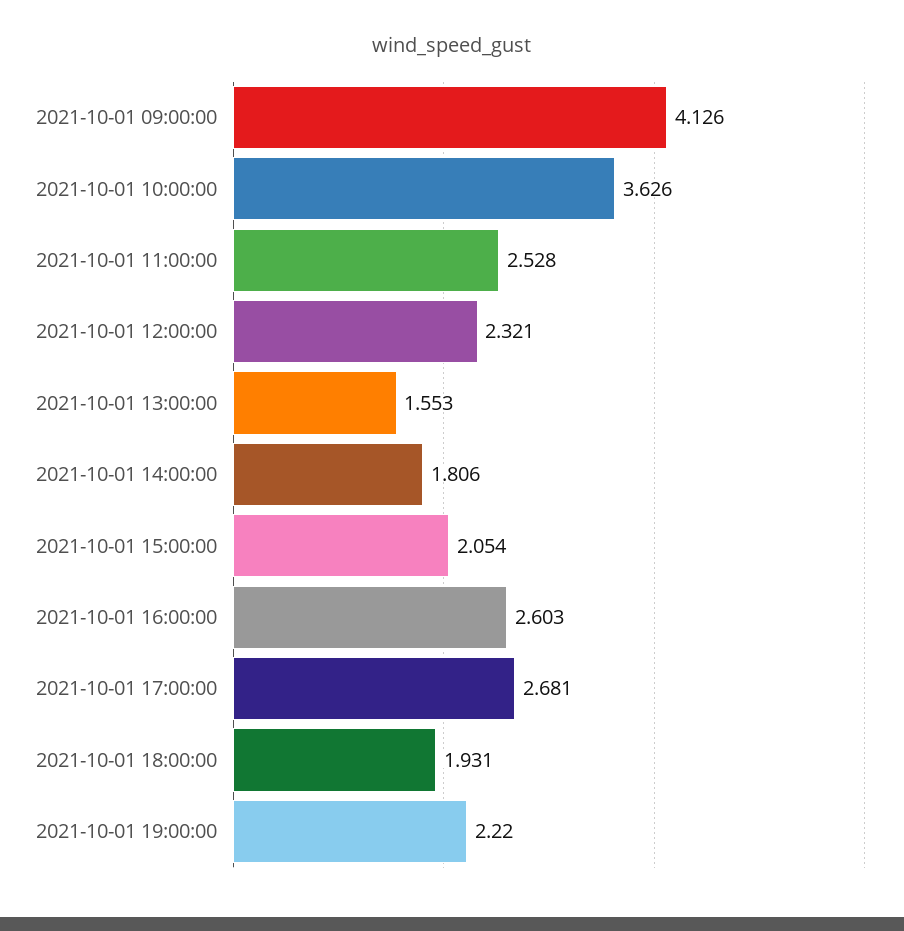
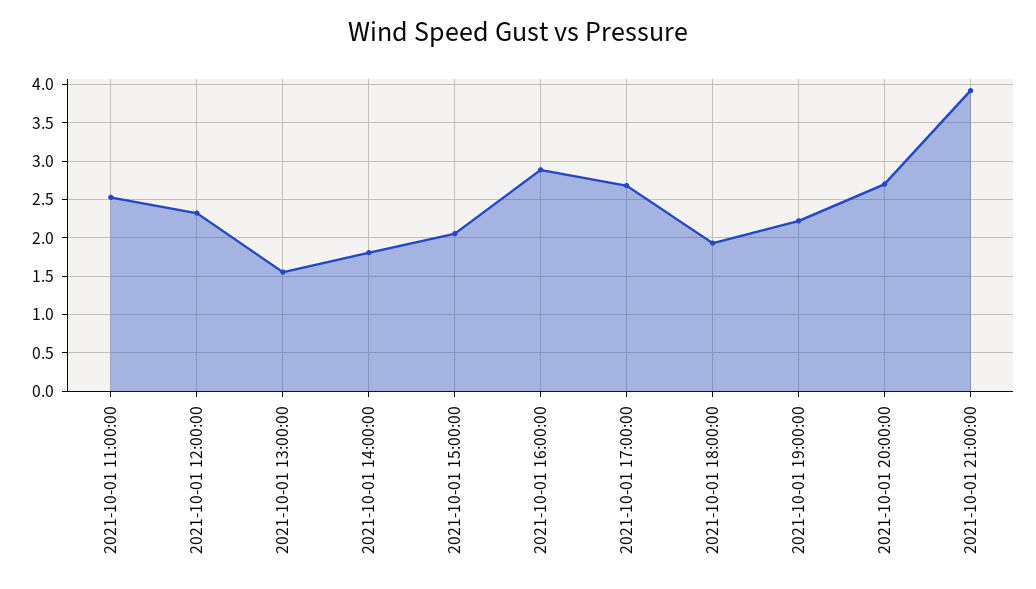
2021-10-01 09:00:00: 4.126 -> none
2021-10-01 10:00:00: 3.626 -> none
2021-10-01 16:00:00: 2.603 -> 2.9
2021-10-01 20:00:00: none -> 2.7
2021-10-01 21:00:00: none -> 3.9

